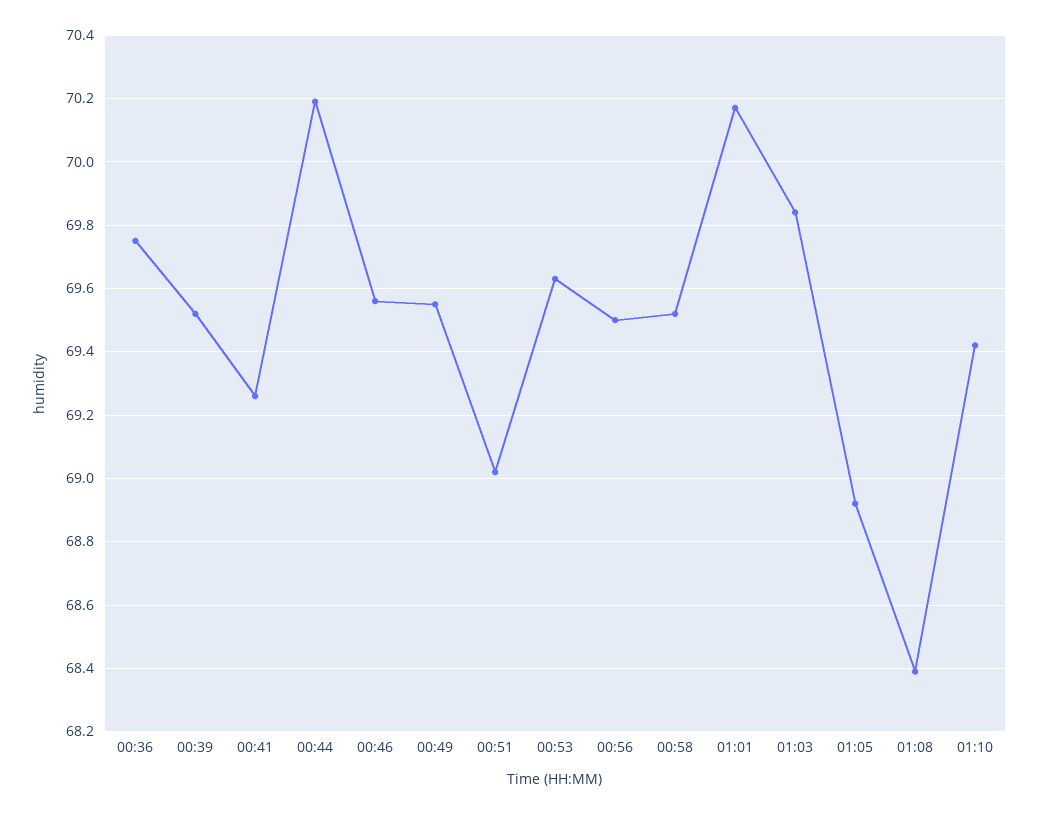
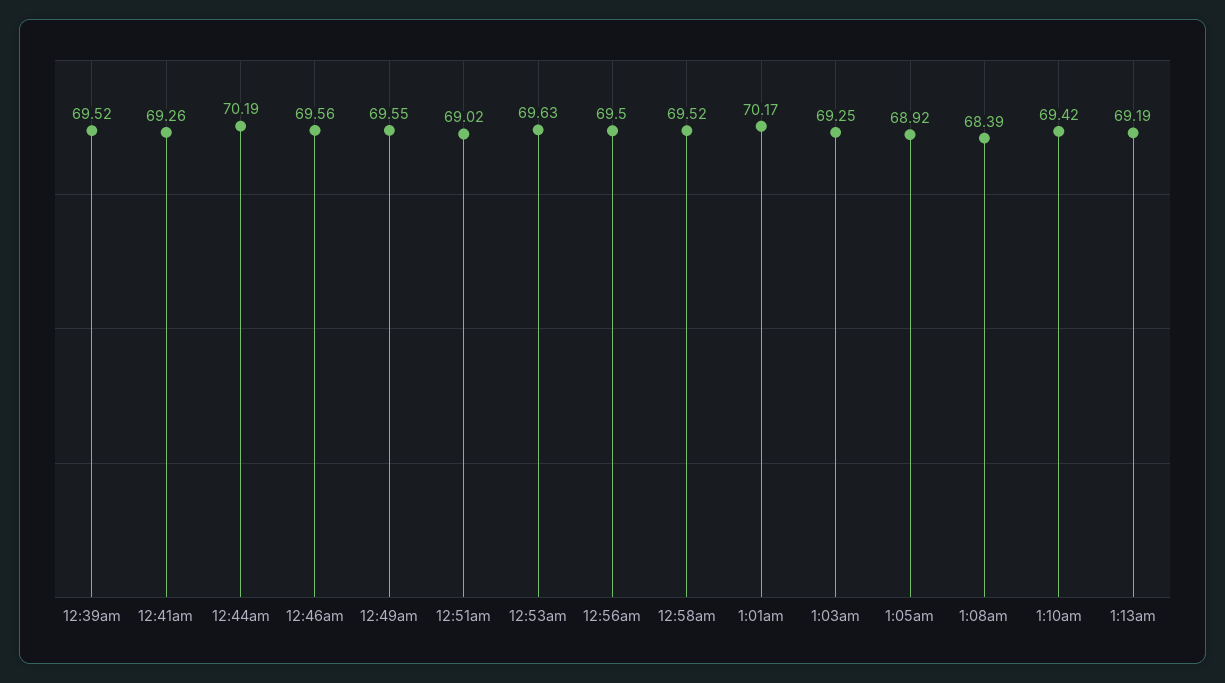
00:36: 69.75 -> none
01:03: 69.85 -> 69.25
1:13am: none -> 69.19

